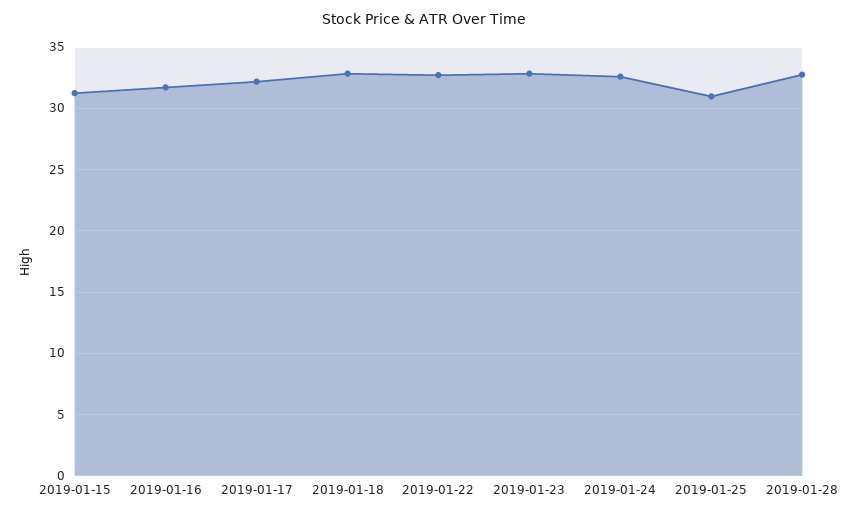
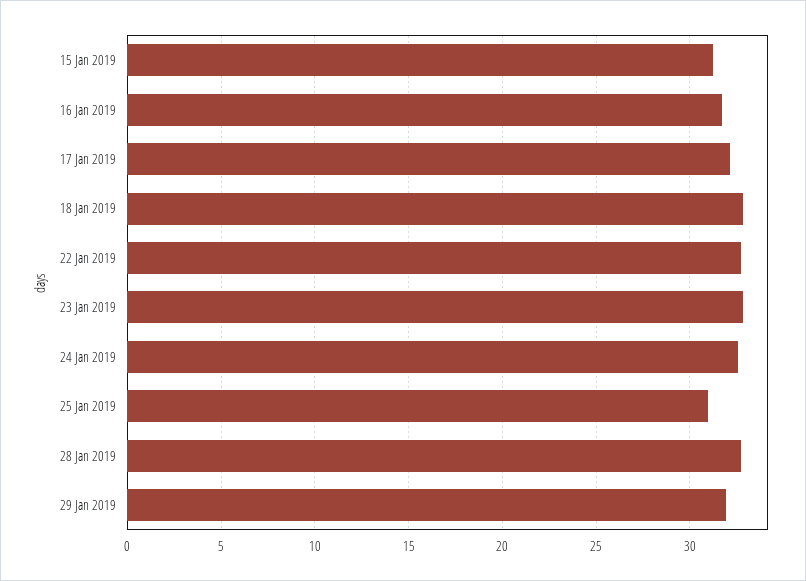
29 Jan 2019: none -> 32

